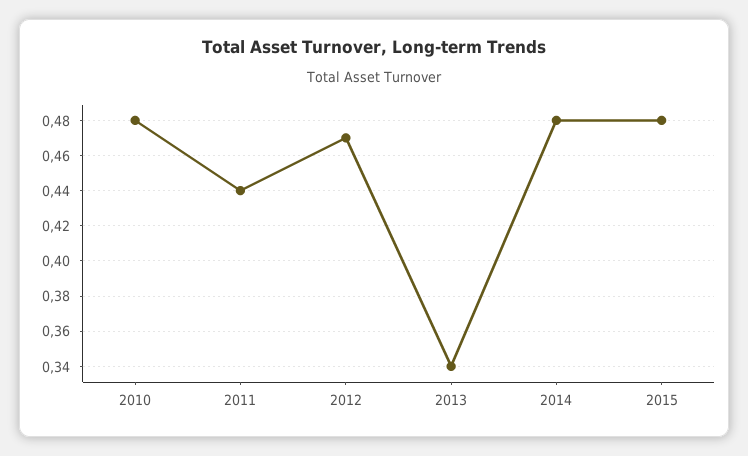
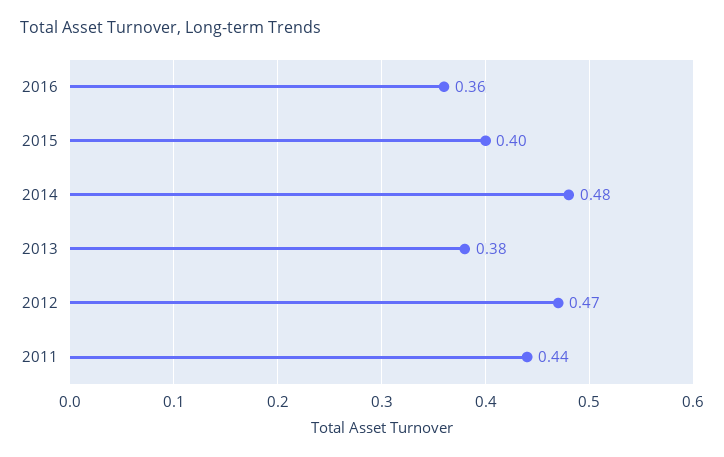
2010: 0.48 -> none
2013: 0.34 -> 0.38
2015: 0.48 -> 0.4
2016: none -> 0.36

